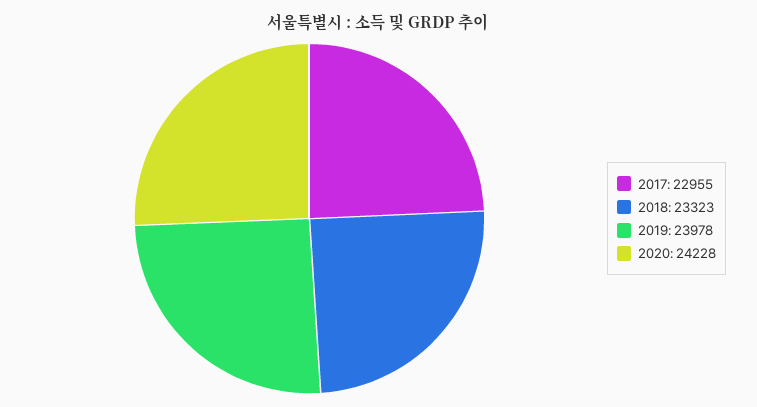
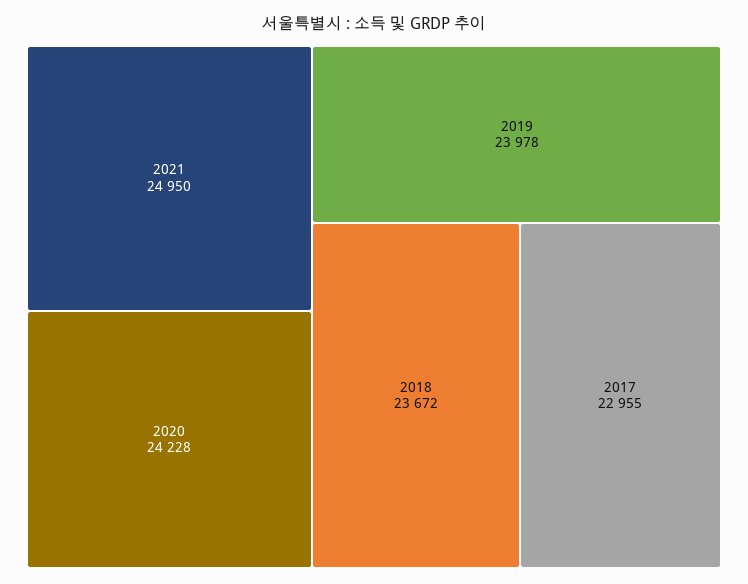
2018: 23323 -> 23672
2021: none -> 24950

